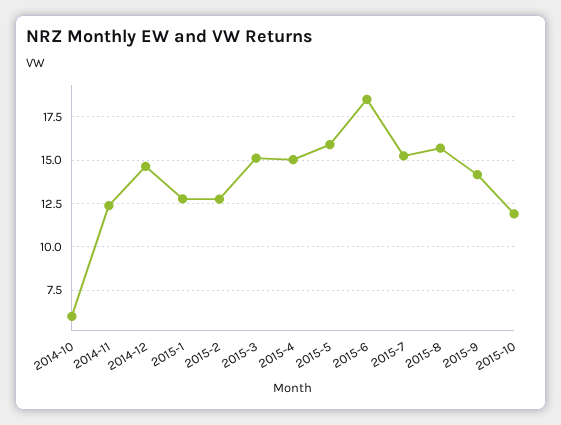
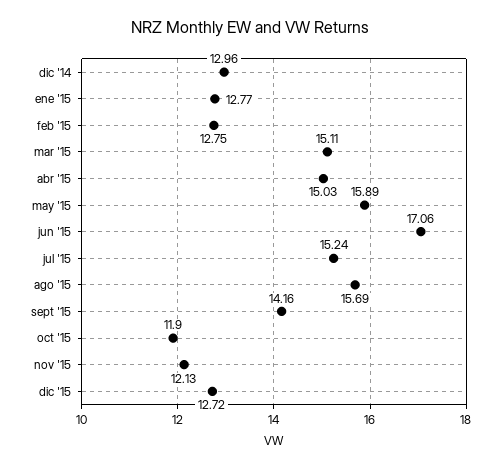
2014-10: 6 -> none
2014-11: 12.5 -> none
2014-12: 14.5 -> 12.96
2015-6: 18.5 -> 17.06
nov '15: none -> 12.13
dic '15: none -> 12.72

